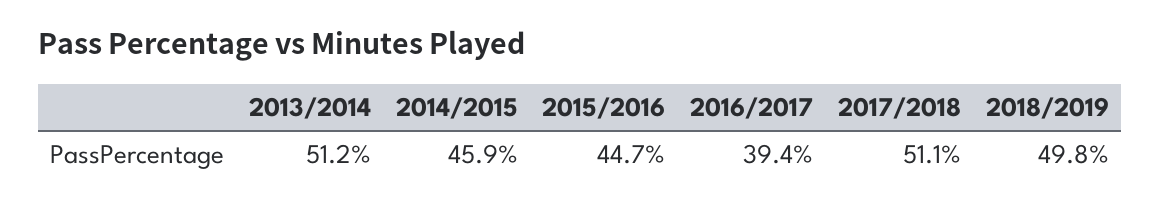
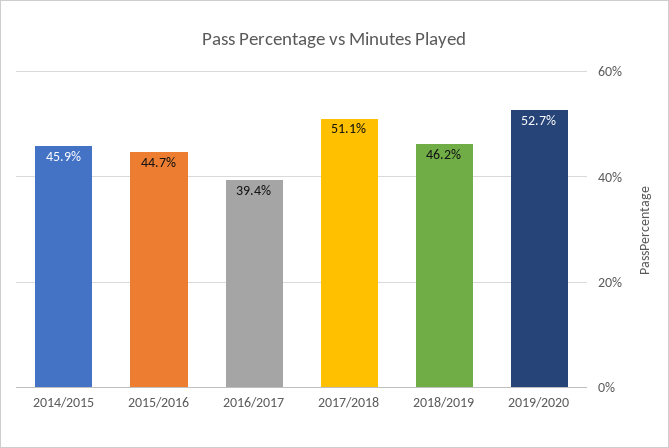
2013/2014: 51.2 -> none
2018/2019: 49.8 -> 46.2
2019/2020: none -> 52.7

